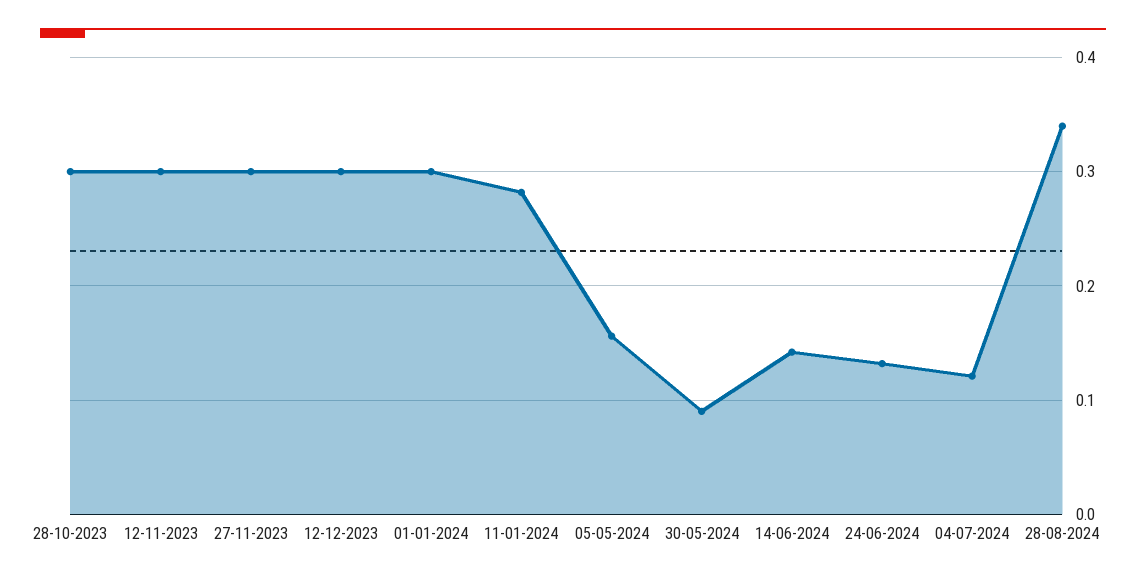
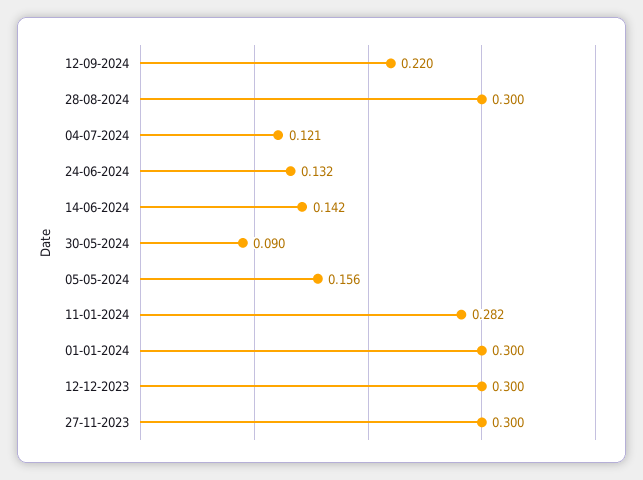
28-10-2023: 0.3 -> none
12-11-2023: 0.3 -> none
28-08-2024: 0.34 -> 0.3
12-09-2024: none -> 0.22

